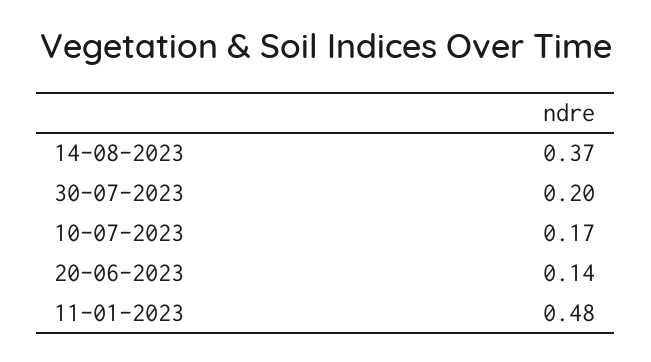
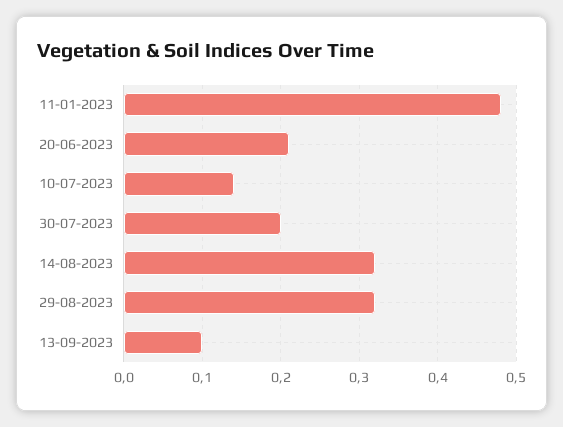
14-08-2023: 0.37 -> 0.32
10-07-2023: 0.17 -> 0.14
20-06-2023: 0.14 -> 0.21
29-08-2023: none -> 0.32
13-09-2023: none -> 0.1

